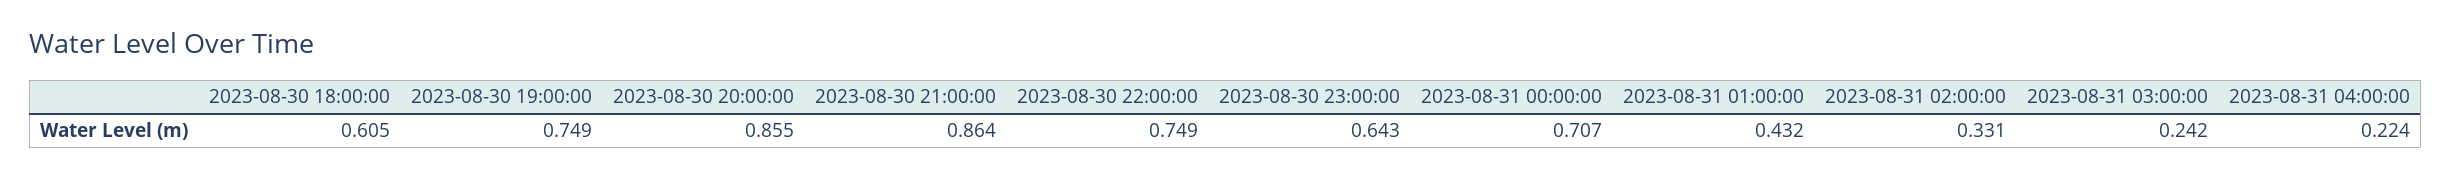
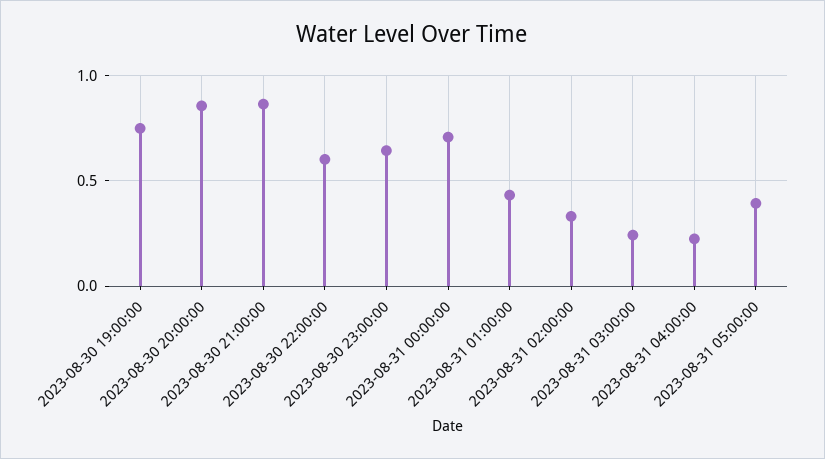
2023-08-30 18:00:00: 0.605 -> none
2023-08-30 22:00:00: 0.749 -> 0.6
2023-08-31 05:00:00: none -> 0.4

